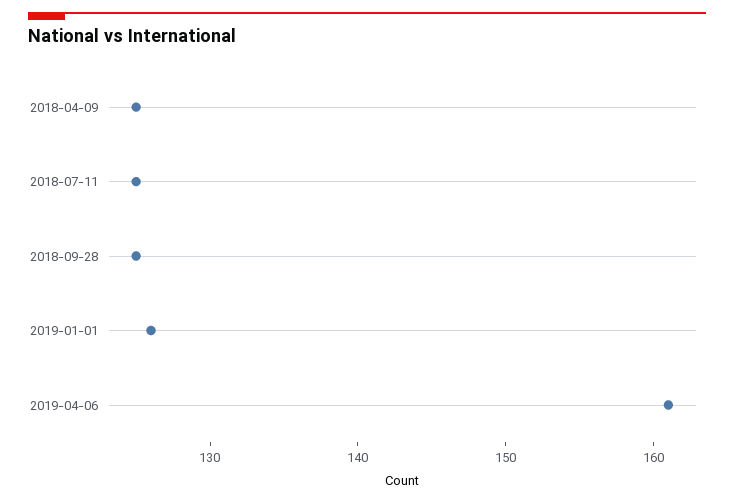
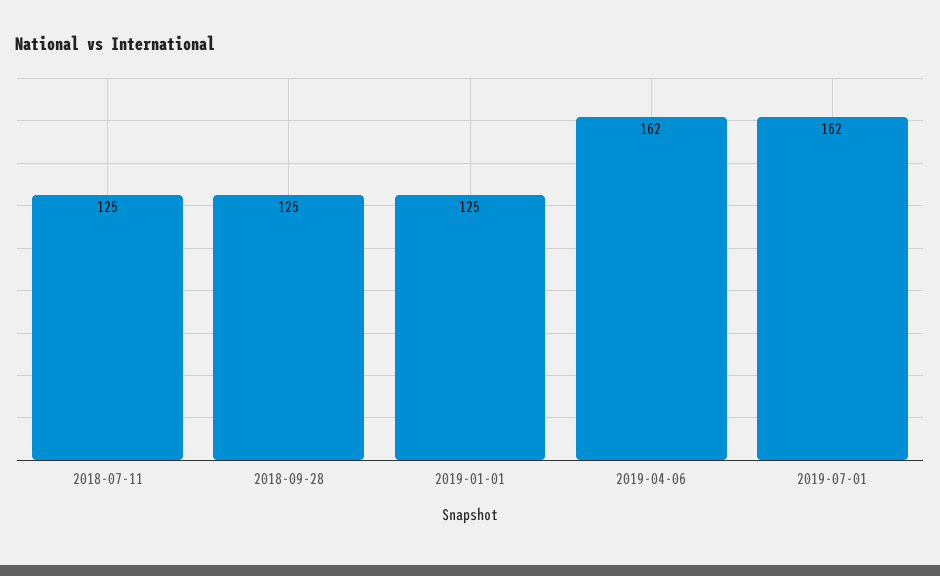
2018-04-09: 125 -> none
2019-01-01: 126 -> 125
2019-04-06: 161 -> 162
2019-07-01: none -> 162

